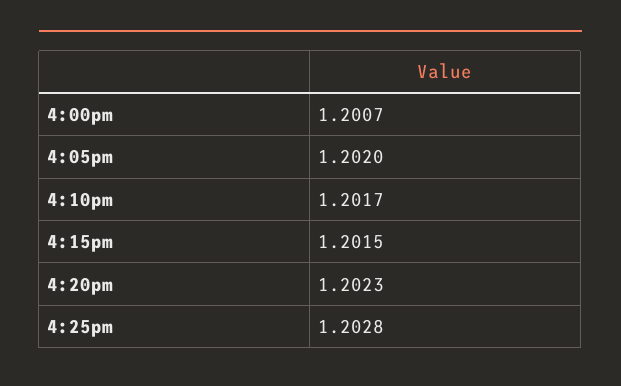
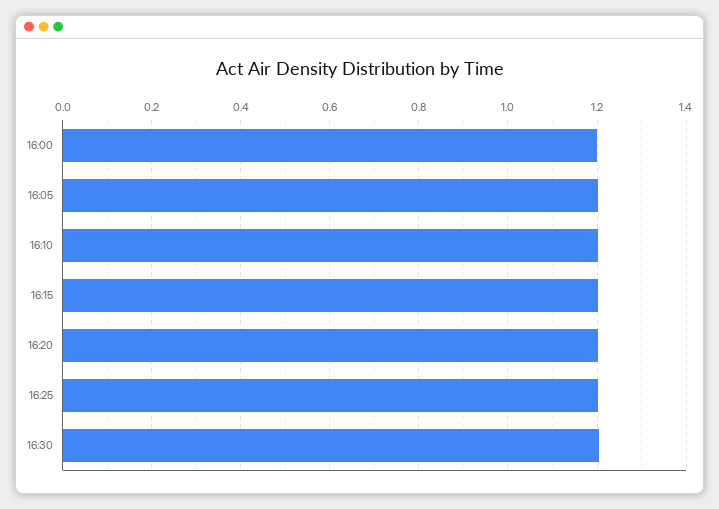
16:30: none -> 1.2

